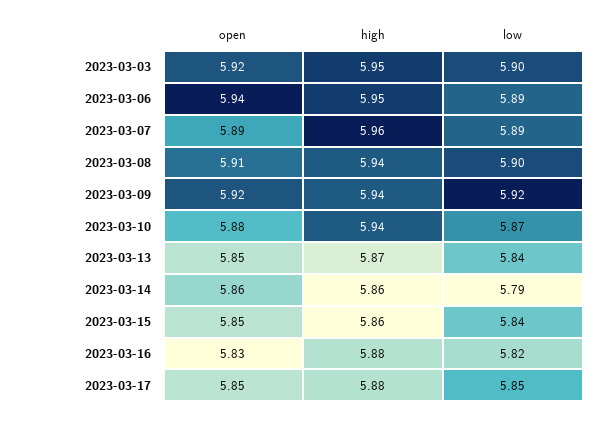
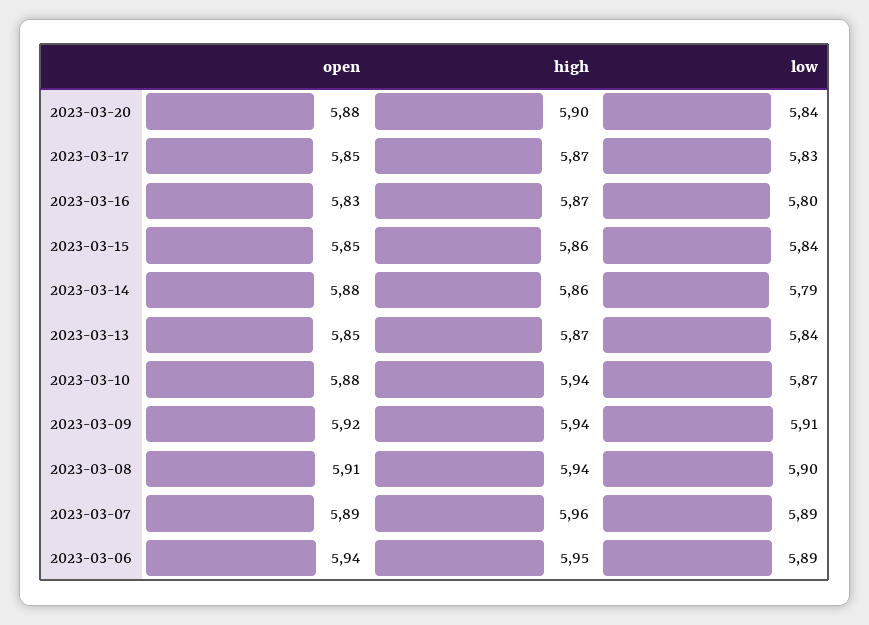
open, 2023-03-03: 5.92 -> none
high, 2023-03-03: 5.95 -> none
low, 2023-03-03: 5.9 -> none
low, 2023-03-09: 5.92 -> 5.91
open, 2023-03-14: 5.86 -> 5.88
high, 2023-03-16: 5.88 -> 5.87
low, 2023-03-16: 5.82 -> 5.8
high, 2023-03-17: 5.88 -> 5.87
low, 2023-03-17: 5.85 -> 5.83
open, 2023-03-20: none -> 5.88
high, 2023-03-20: none -> 5.9
low, 2023-03-20: none -> 5.84

